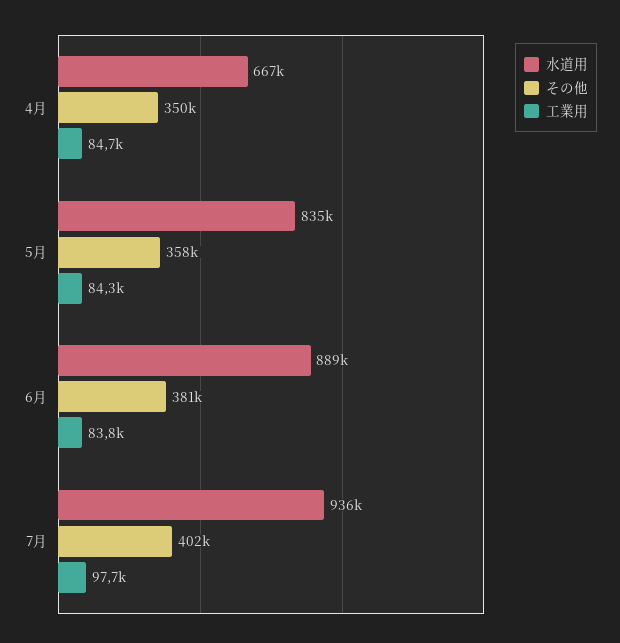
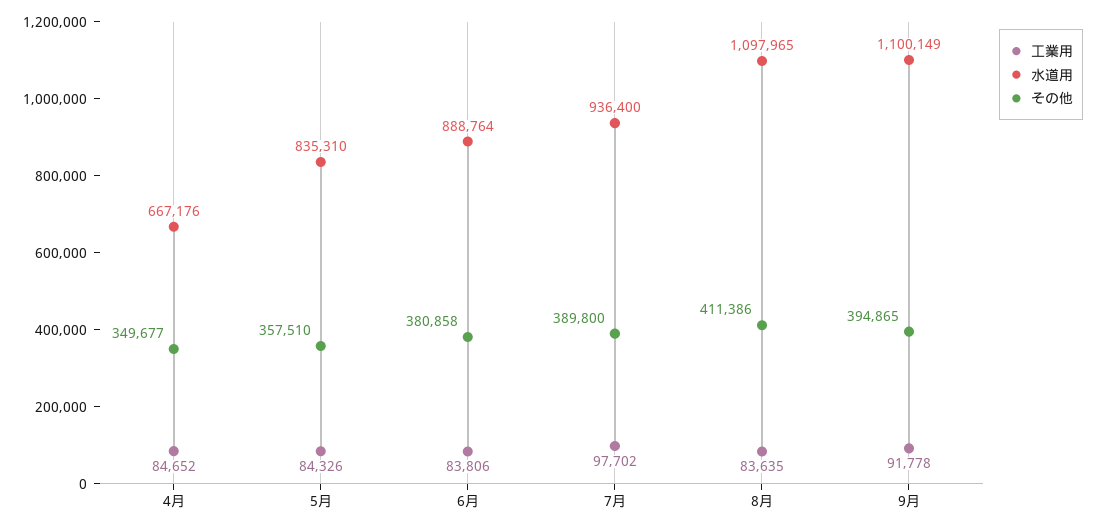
その他, 7月: 402000 -> 389800
工業用, 8月: none -> 83635
水道用, 8月: none -> 1097965
その他, 8月: none -> 411386
工業用, 9月: none -> 91778
水道用, 9月: none -> 1100149
その他, 9月: none -> 394865

